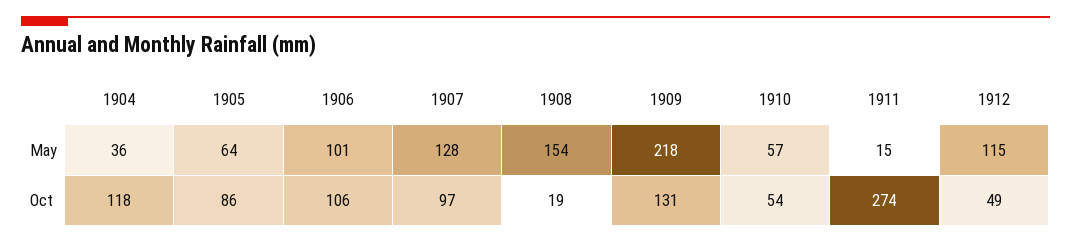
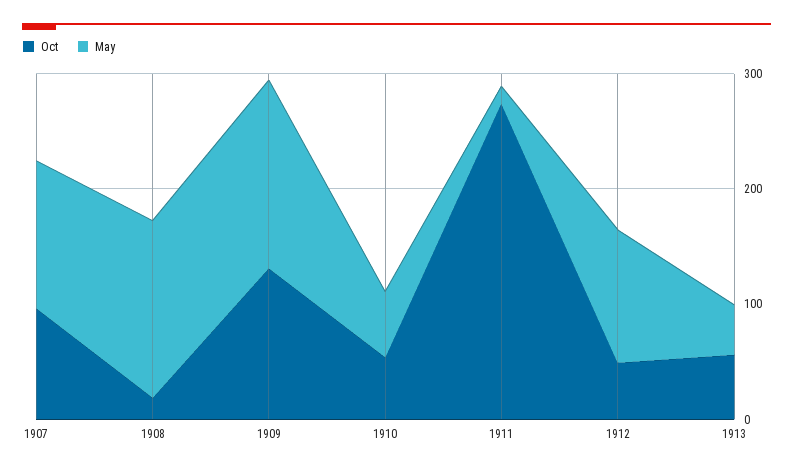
May, 1904: 36 -> none
May, 1905: 64 -> none
May, 1906: 101 -> none
May, 1909: 218 -> 160
Oct, 1904: 118 -> none
Oct, 1905: 86 -> none
Oct, 1906: 106 -> none
Oct, 1913: none -> 60
May, 1913: none -> 40

